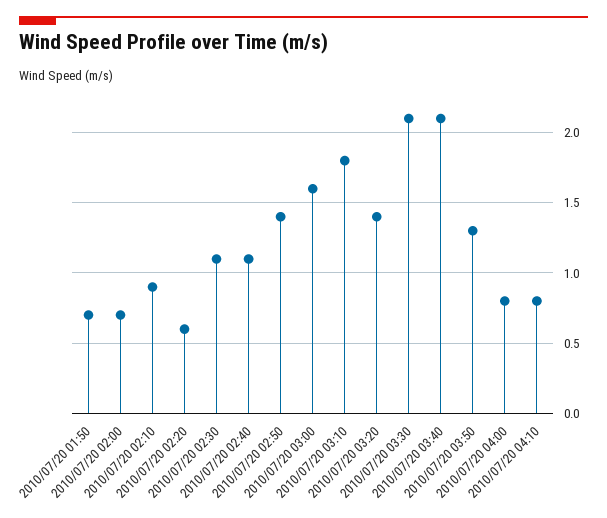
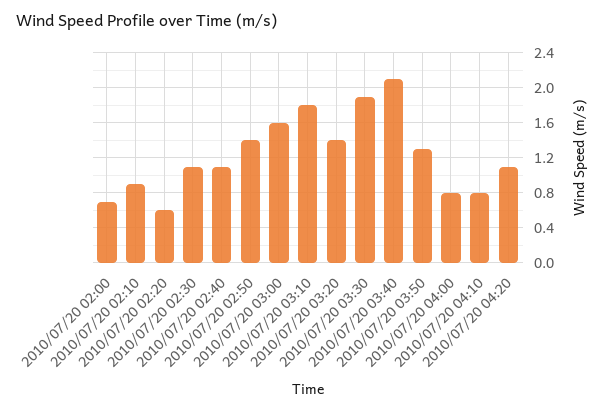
2010/07/20 01:50: 0.7 -> none
2010/07/20 03:30: 2.1 -> 1.9
2010/07/20 04:20: none -> 1.1

